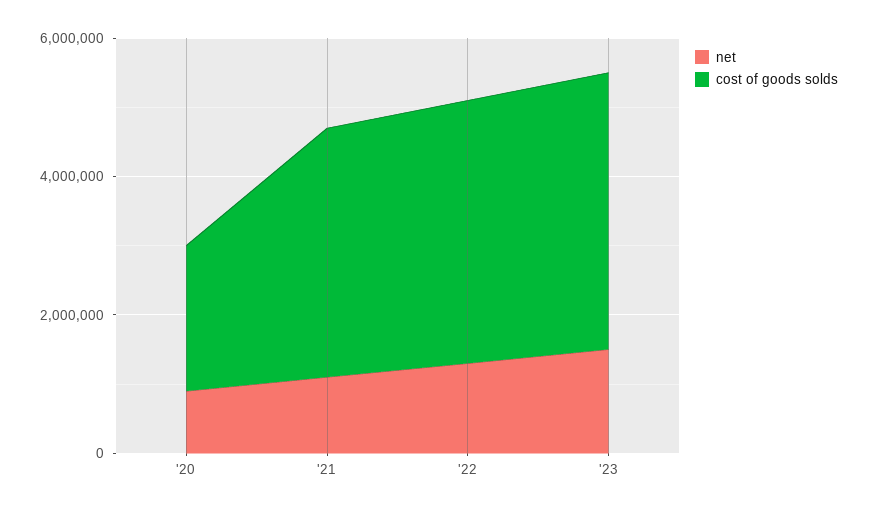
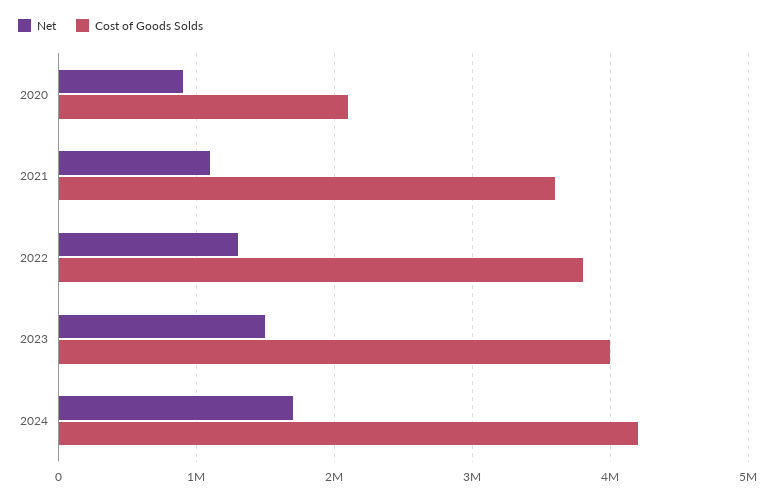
net, 2024: none -> 1700000
cost of goods solds, 2024: none -> 4200000

